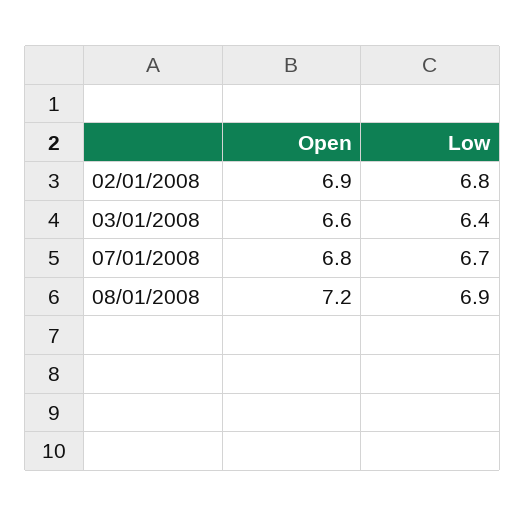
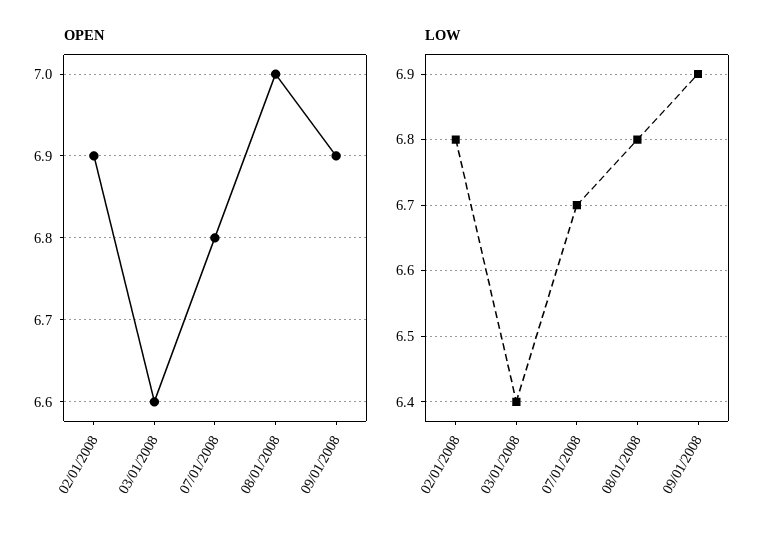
Open, 08/01/2008: 7.2 -> 7
Low, 08/01/2008: 6.9 -> 6.8
Open, 09/01/2008: none -> 6.9
Low, 09/01/2008: none -> 6.9

